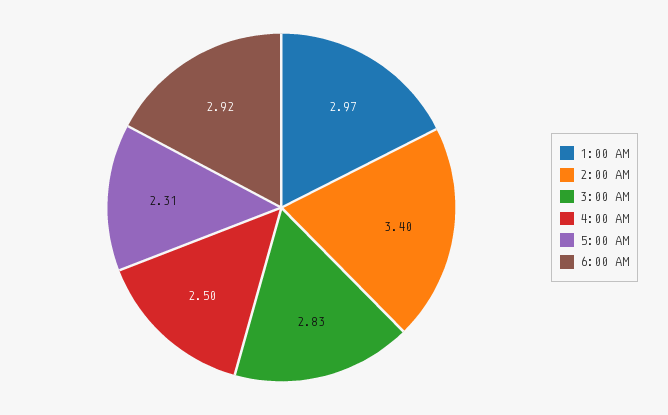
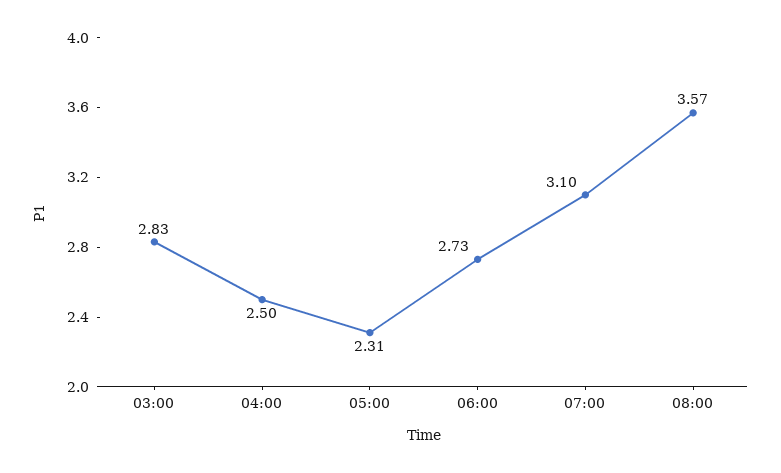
1:00 AM: 2.97 -> none
2:00 AM: 3.4 -> none
6:00 AM: 2.92 -> 2.73
07:00: none -> 3.1
08:00: none -> 3.57

